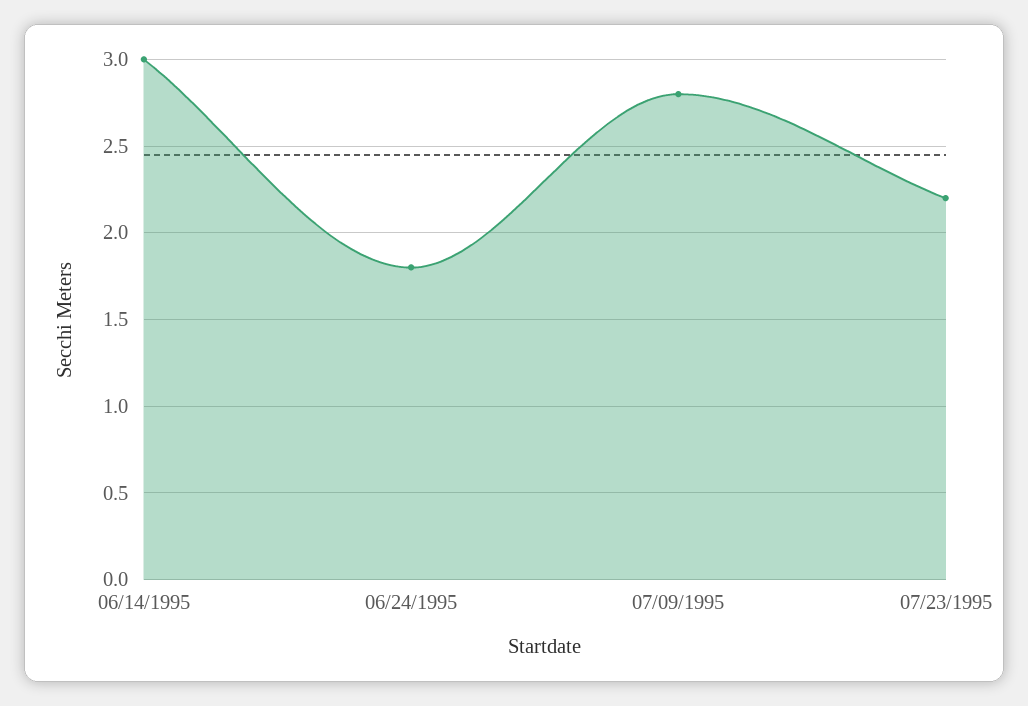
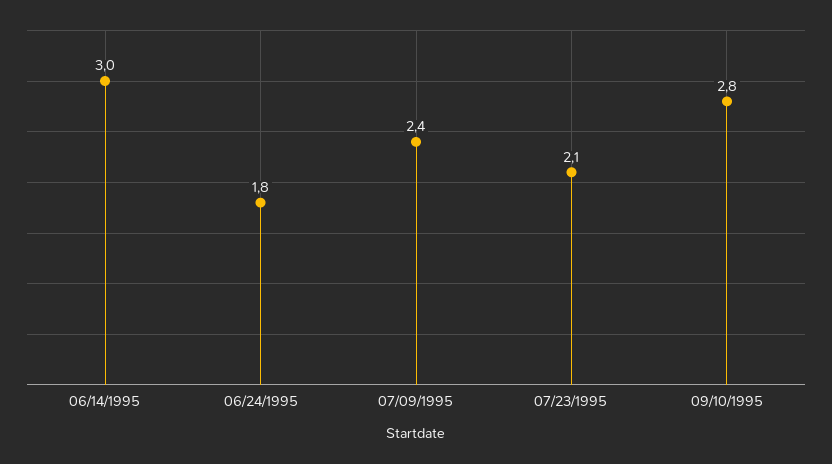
07/09/1995: 2.8 -> 2.4
07/23/1995: 2.2 -> 2.1
09/10/1995: none -> 2.8

